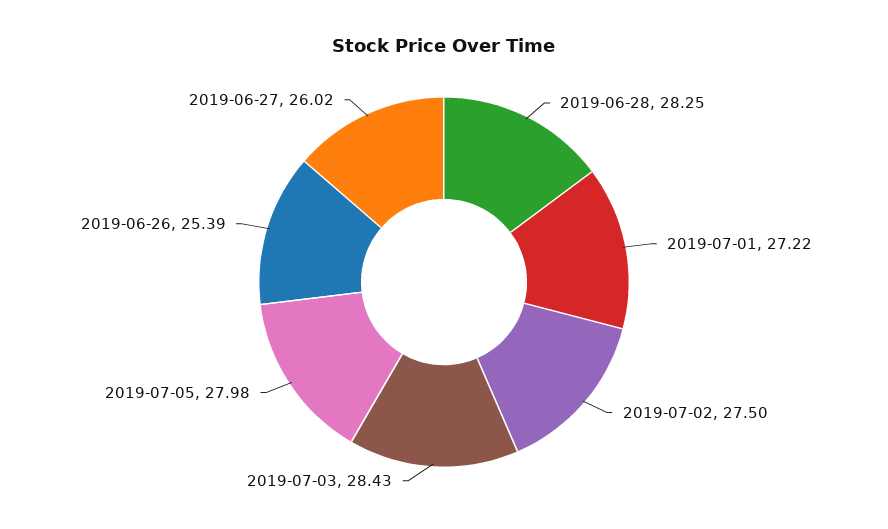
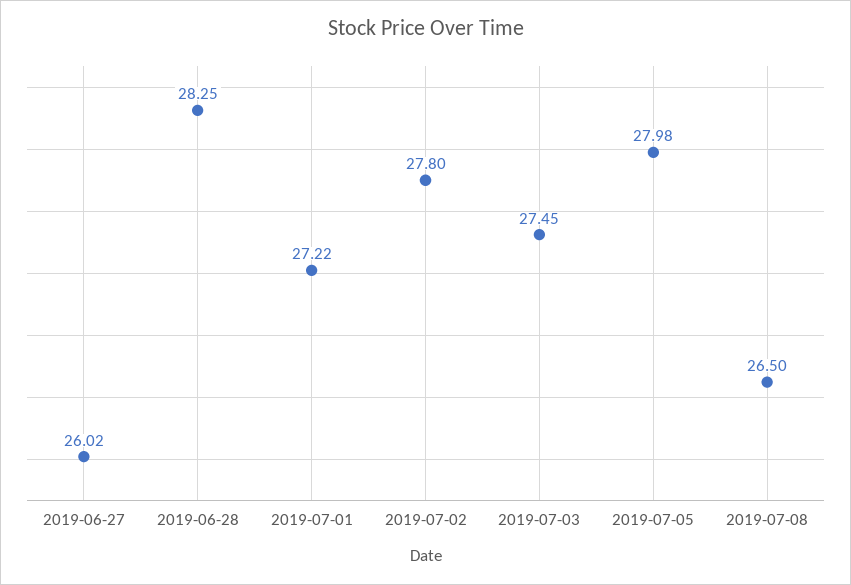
2019-07-02: 27.5 -> 27.8
2019-07-03: 28.43 -> 27.45
2019-06-26: 25.39 -> none
2019-07-08: none -> 26.5

